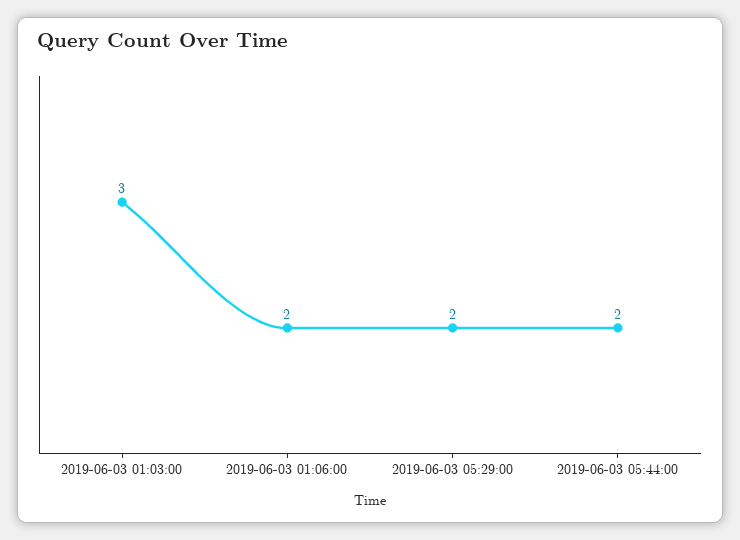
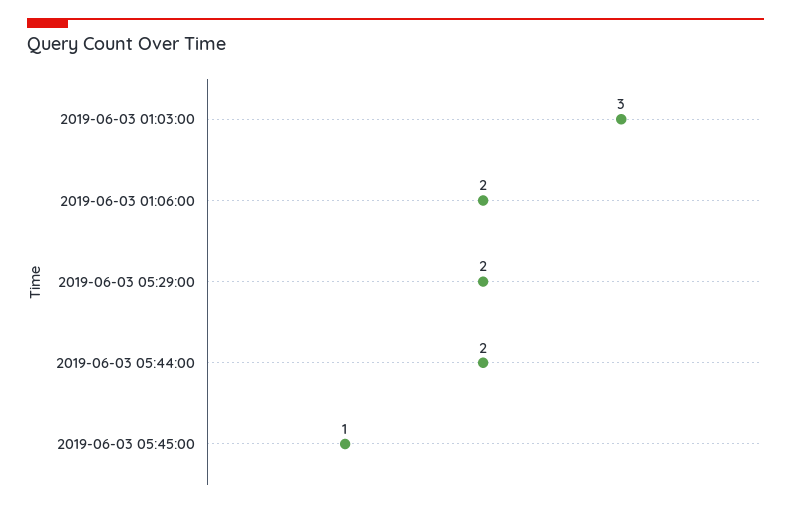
2019-06-03 05:45:00: none -> 1

